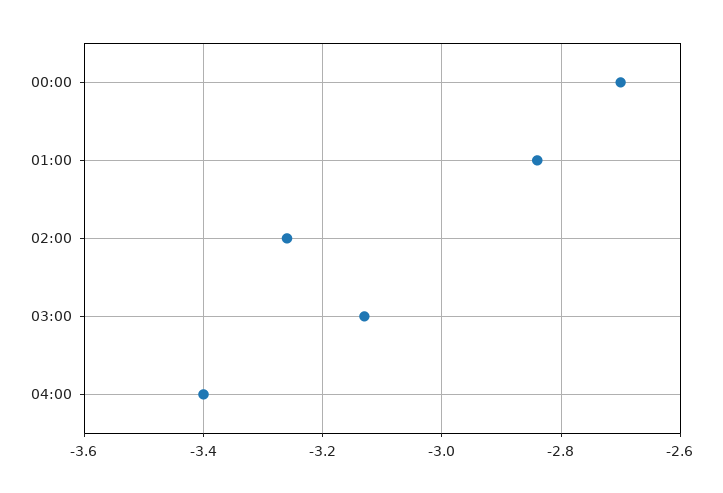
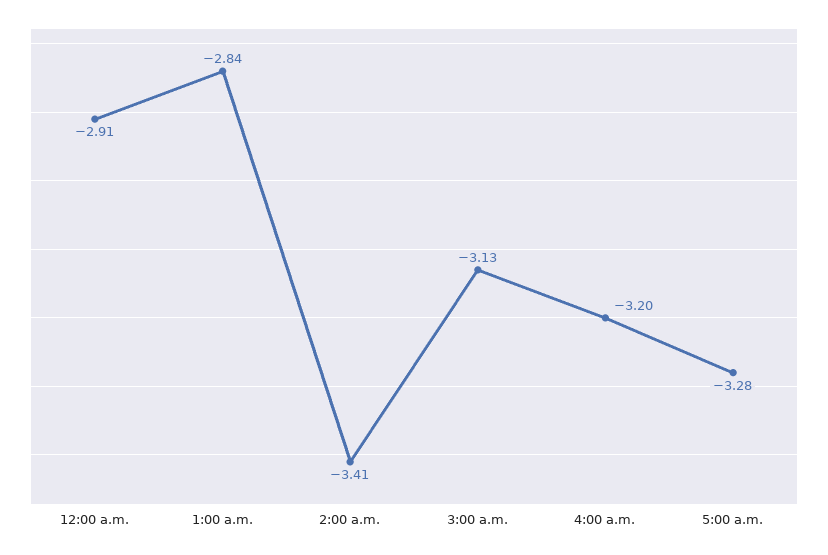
00:00: -2.7 -> -2.91
02:00: -3.25 -> -3.41
04:00: -3.4 -> -3.2
5:00 a.m.: none -> -3.28

